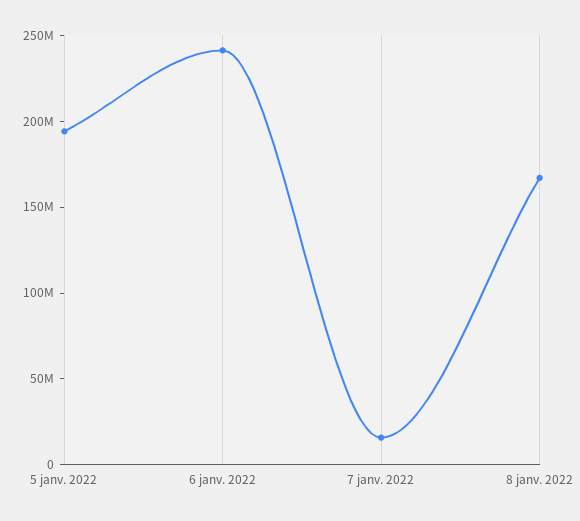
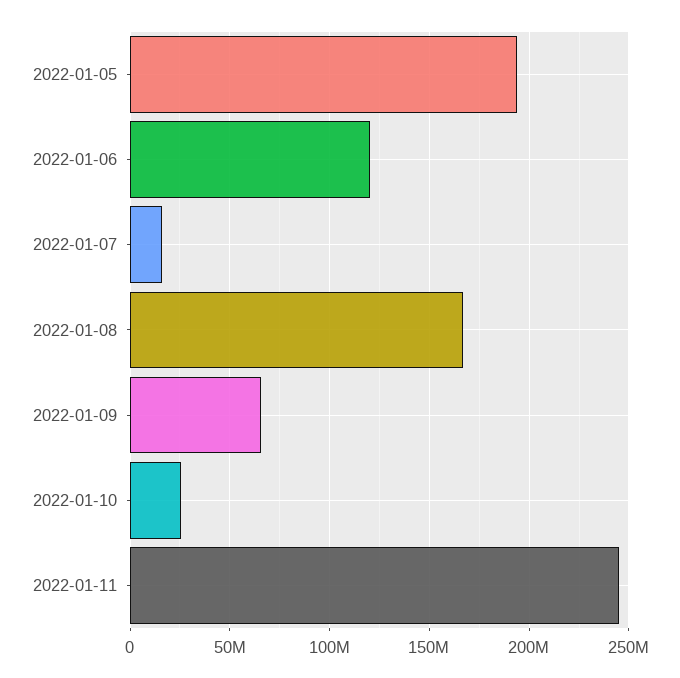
6 janv. 2022: 240000000 -> 120000000
2022-01-09: none -> 65000000
2022-01-10: none -> 25000000
2022-01-11: none -> 245000000

